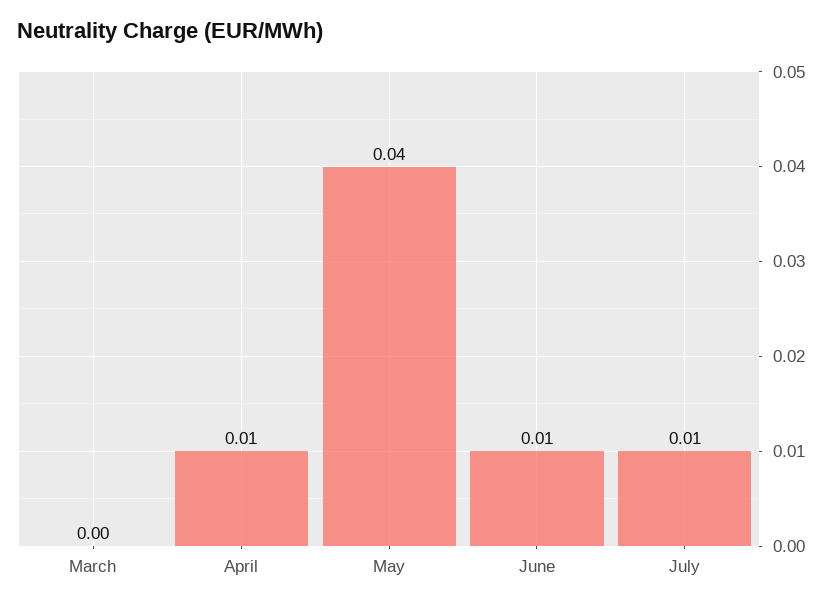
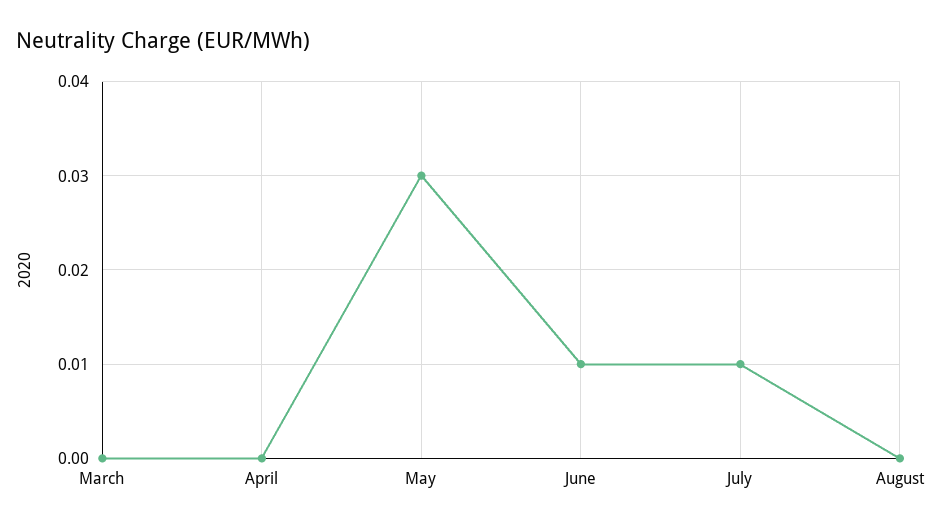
April: 0.01 -> 0
May: 0.04 -> 0.03
August: none -> 0

